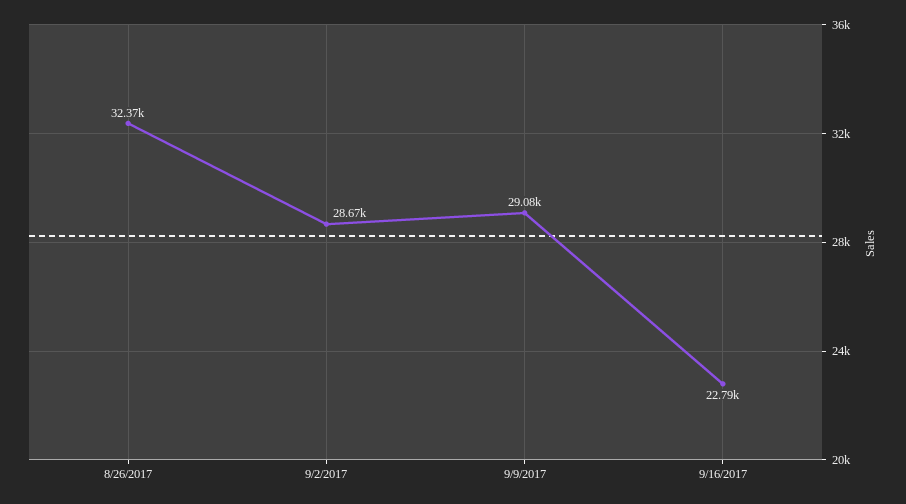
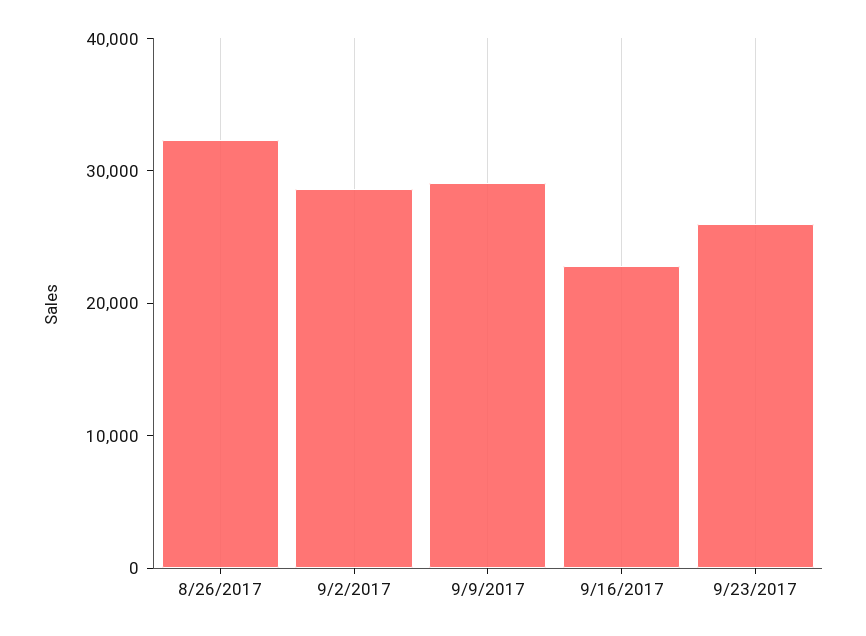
9/23/2017: none -> 26000

